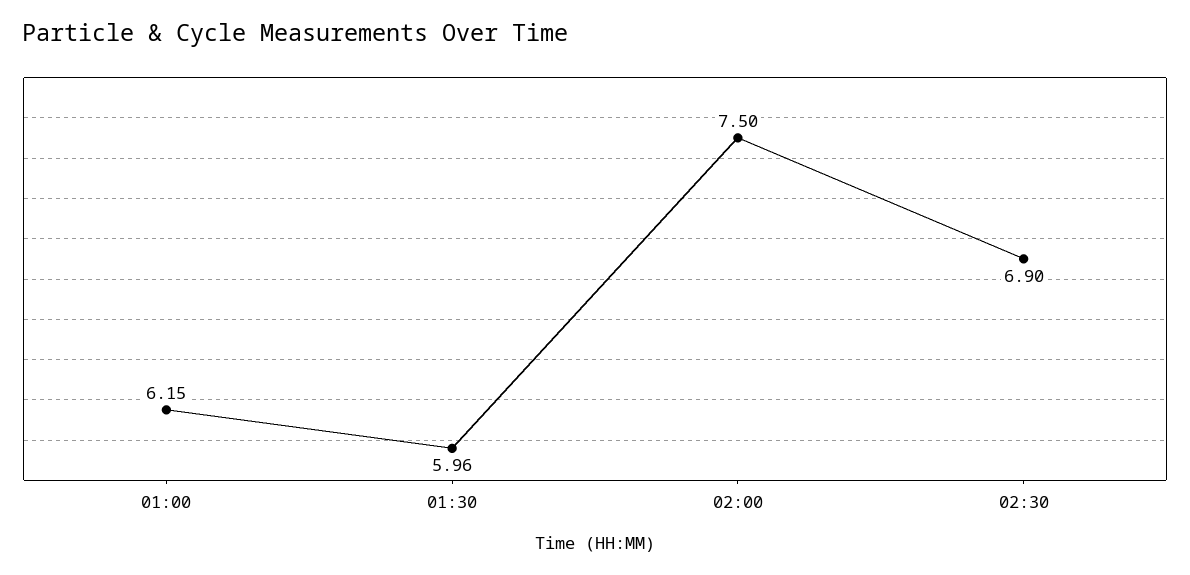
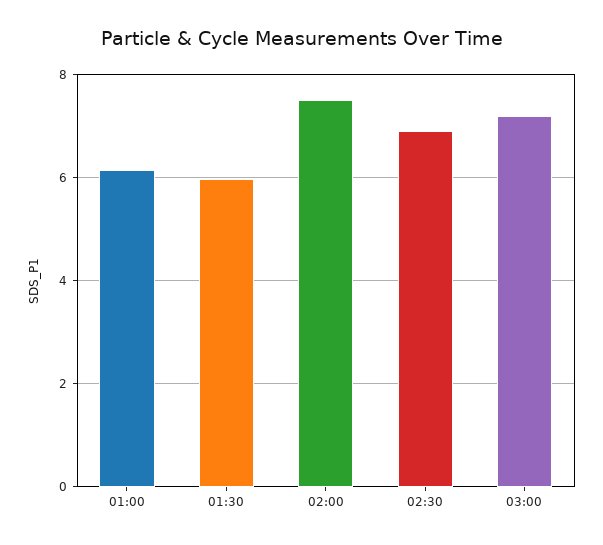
03:00: none -> 7.2

